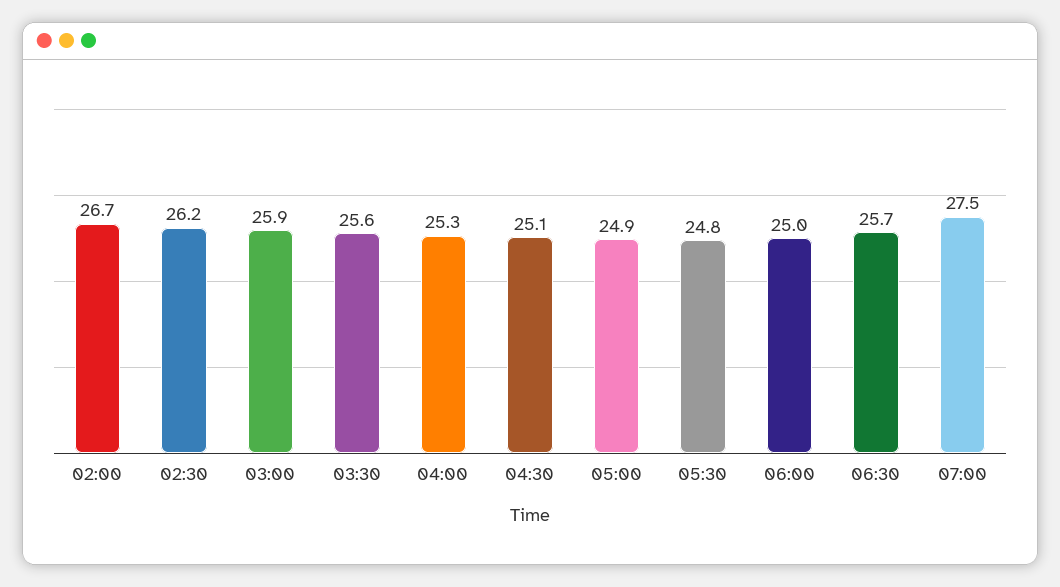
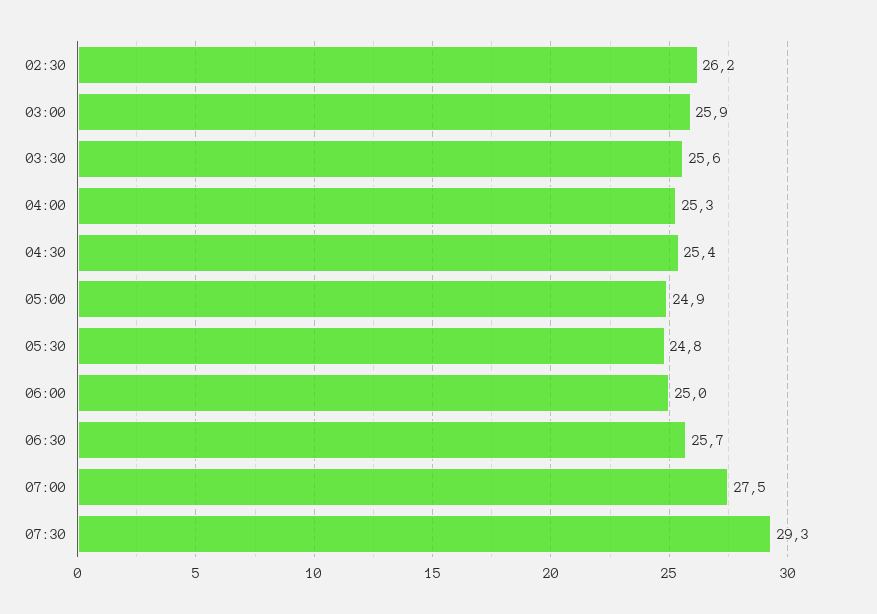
02:00: 26.7 -> none
04:30: 25.1 -> 25.4
07:30: none -> 29.3

